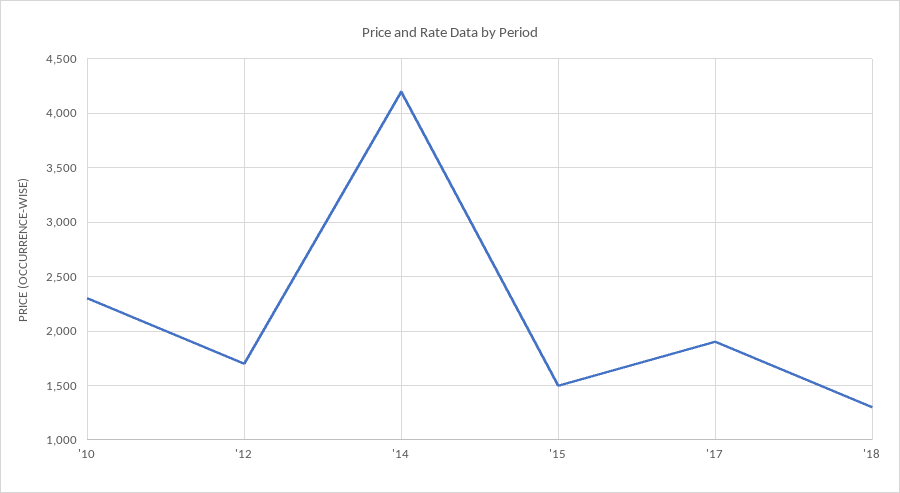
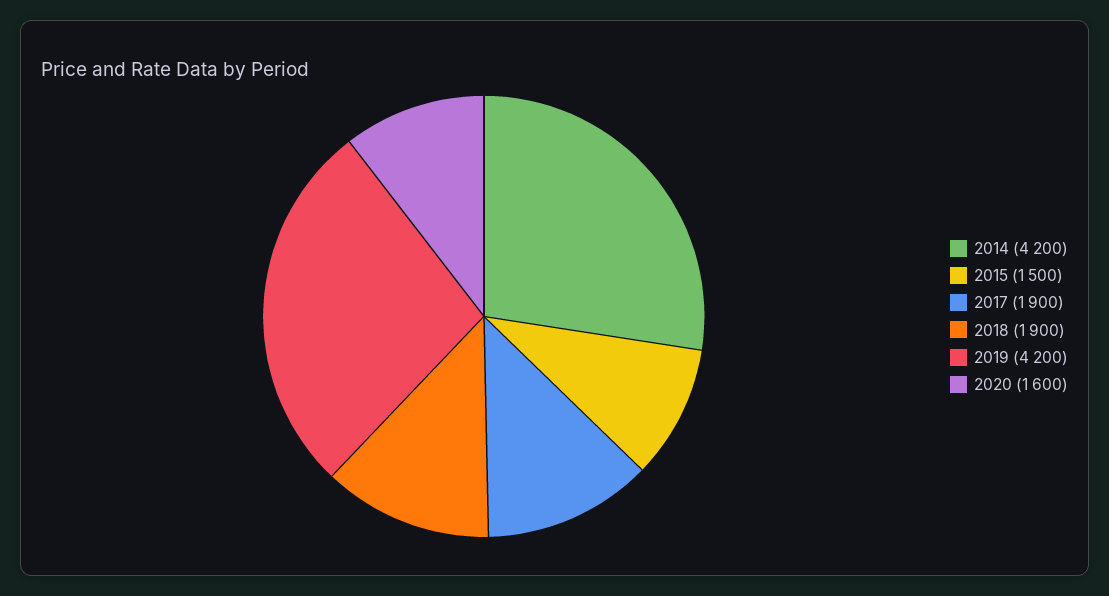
'10: 2300 -> none
'12: 1700 -> none
'18: 1300 -> 1900
2019: none -> 4200
2020: none -> 1600

